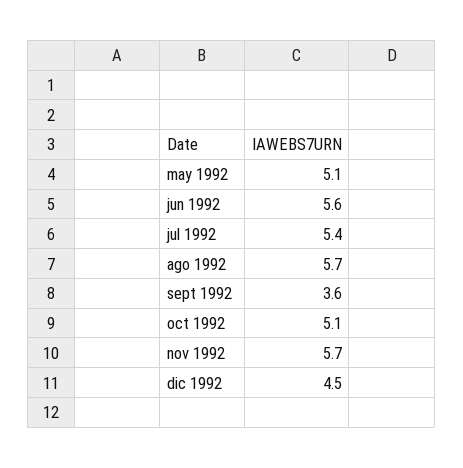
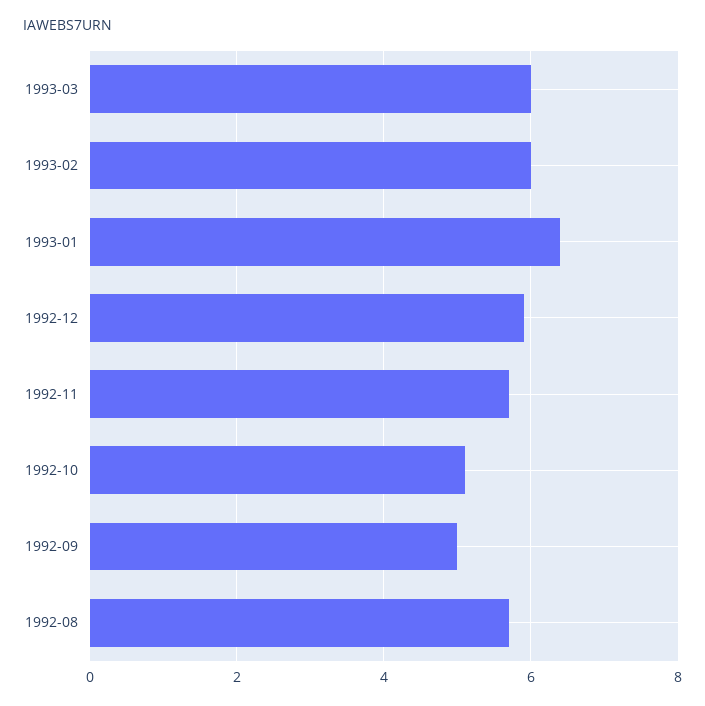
may 1992: 5.1 -> none
jun 1992: 5.6 -> none
jul 1992: 5.4 -> none
sept 1992: 3.6 -> 5
dic 1992: 4.5 -> 6
1993-03: none -> 6
1993-02: none -> 6
1993-01: none -> 6.5

